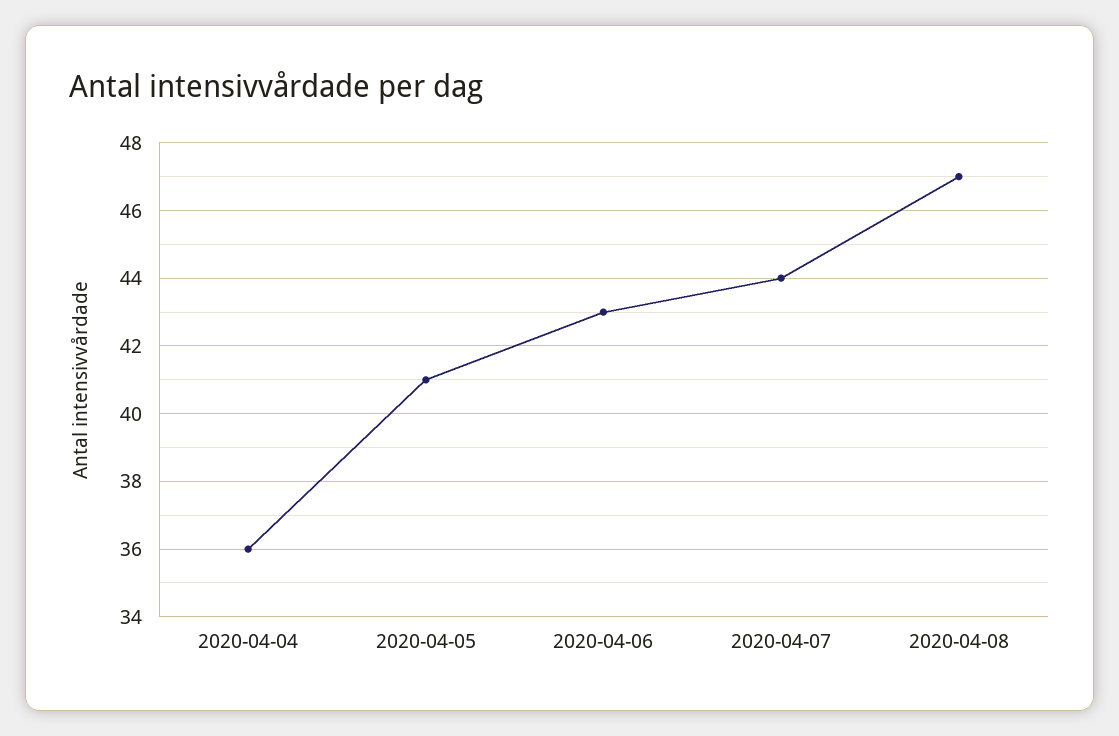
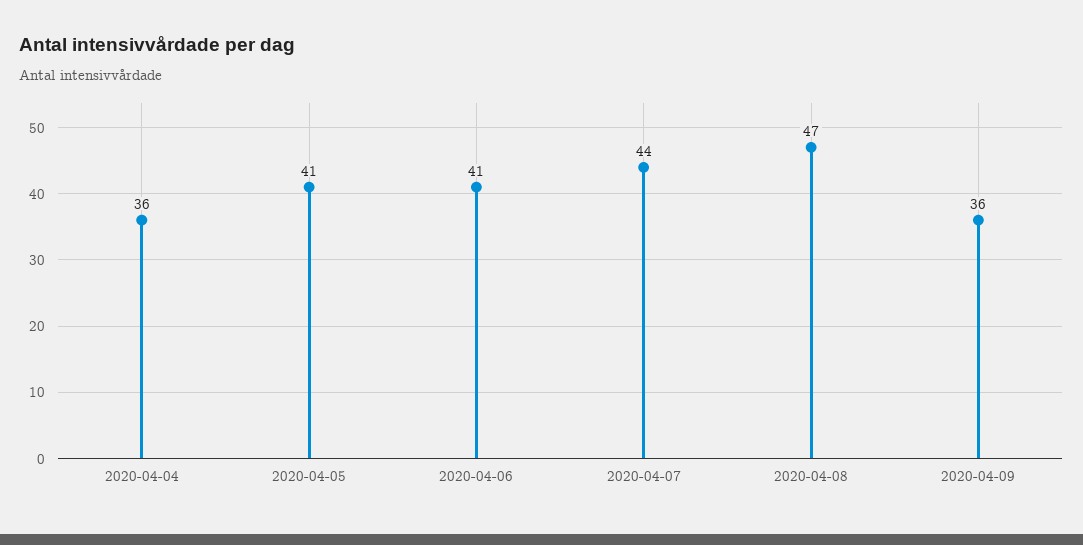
2020-04-06: 43 -> 41
2020-04-09: none -> 36

